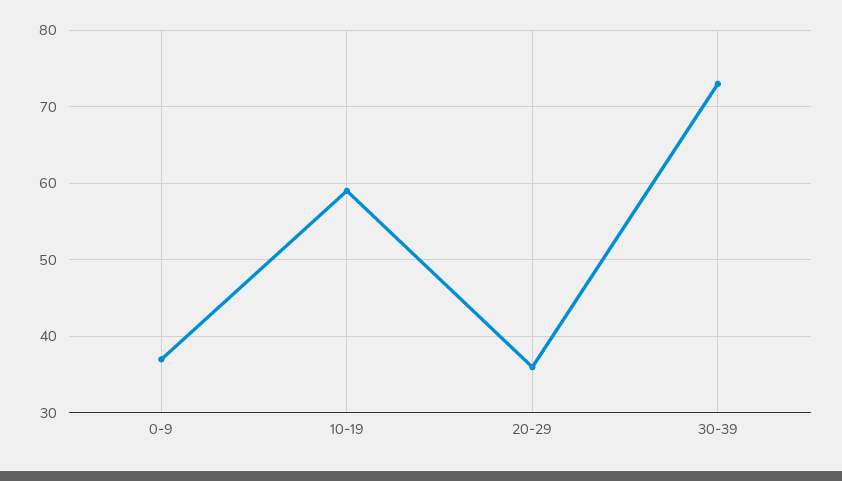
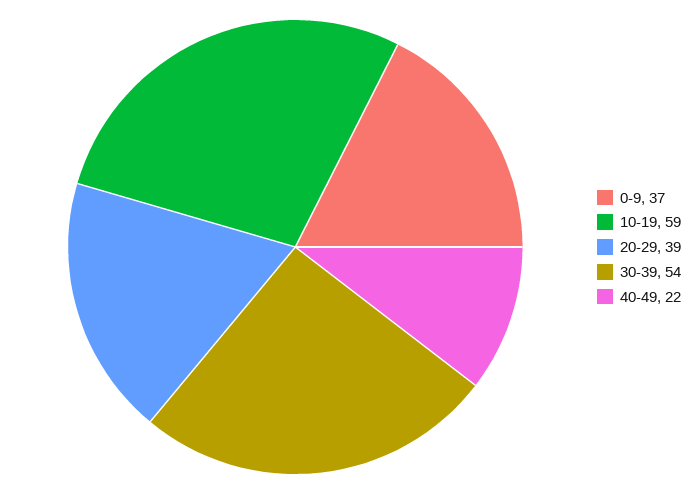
20-29: 36 -> 39
30-39: 73 -> 54
40-49: none -> 22

